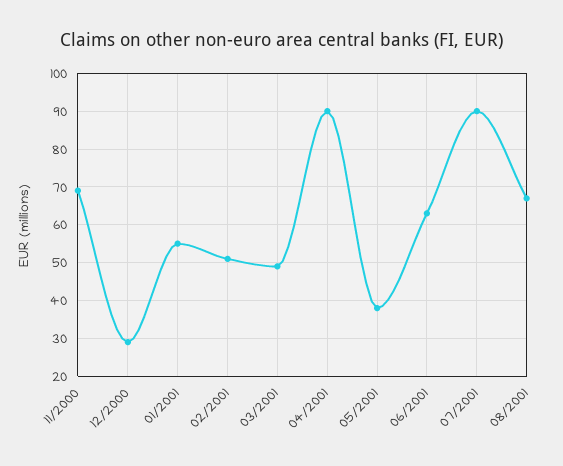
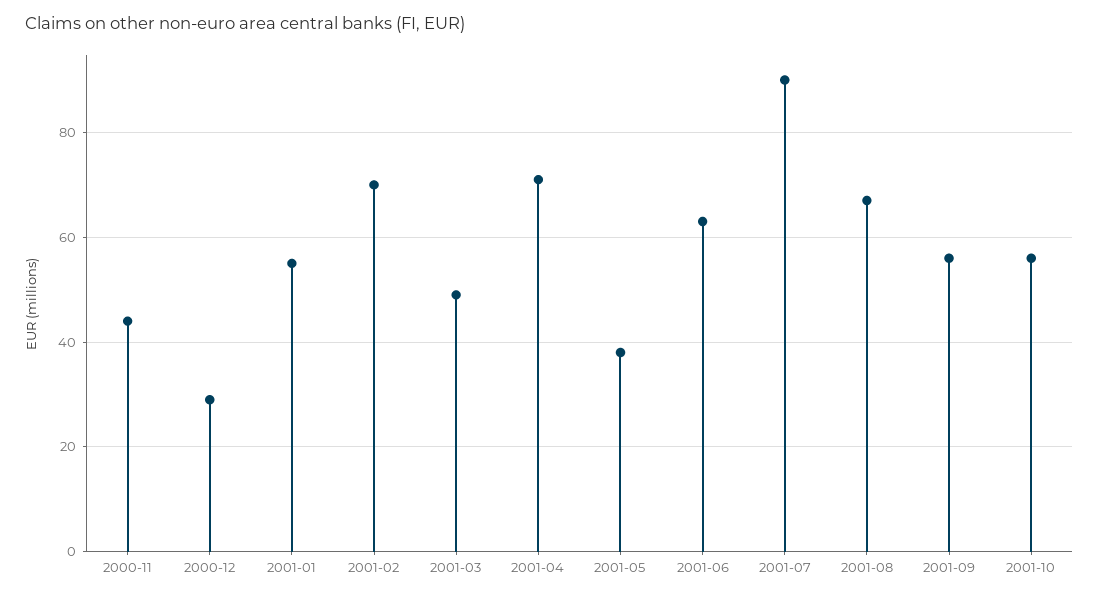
11/2000: 70 -> 45
02/2001: 50 -> 70
04/2001: 90 -> 70
2001-09: none -> 55
2001-10: none -> 55

